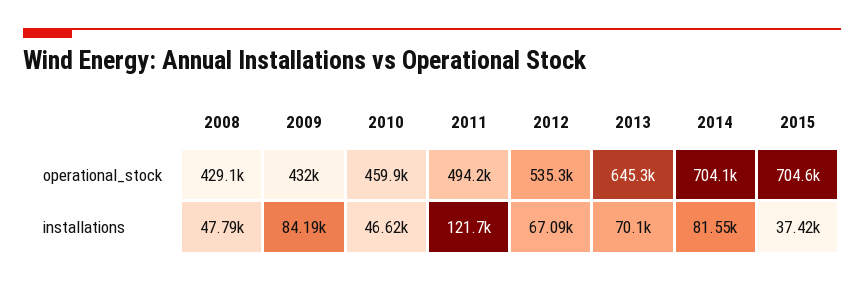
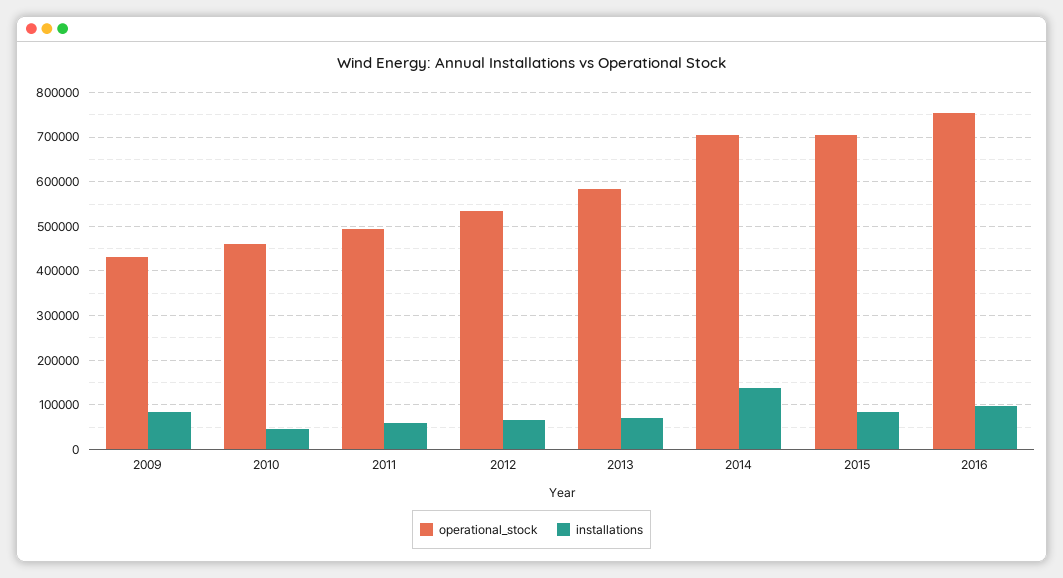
operational_stock, 2008: 429100 -> none
operational_stock, 2013: 645300 -> 580000
installations, 2008: 47790 -> none
installations, 2011: 121700 -> 60000
installations, 2014: 81550 -> 140000
installations, 2015: 37420 -> 80000
operational_stock, 2016: none -> 760000
installations, 2016: none -> 100000

